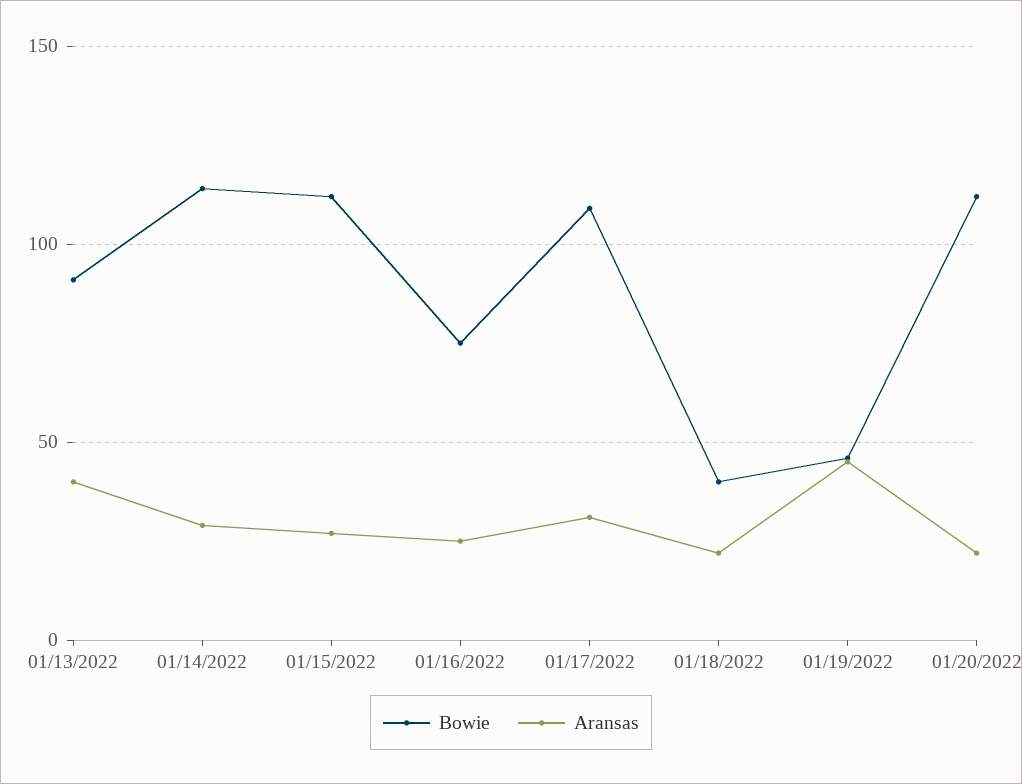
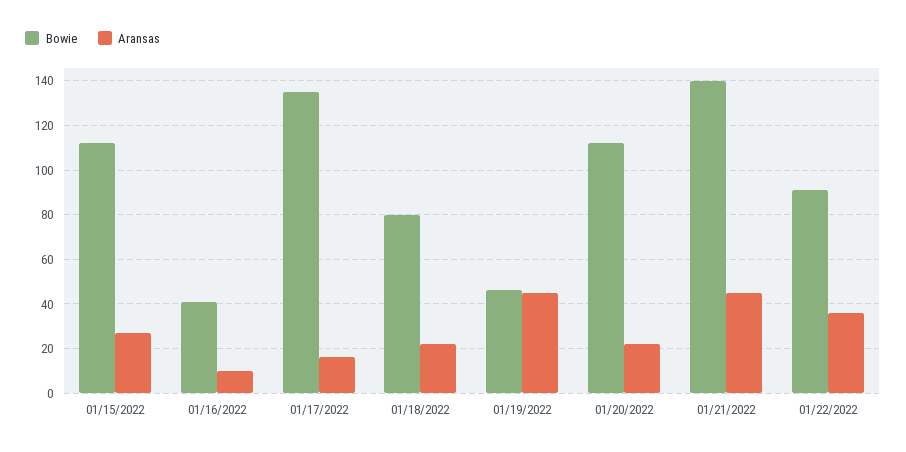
Bowie, 01/13/2022: 90 -> none
Aransas, 01/13/2022: 40 -> none
Bowie, 01/14/2022: 115 -> none
Aransas, 01/14/2022: 30 -> none
Bowie, 01/16/2022: 75 -> 40
Aransas, 01/16/2022: 25 -> 10
Bowie, 01/17/2022: 110 -> 135
Aransas, 01/17/2022: 30 -> 15
Bowie, 01/18/2022: 40 -> 80
Bowie, 01/21/2022: none -> 140
Aransas, 01/21/2022: none -> 45
Bowie, 01/22/2022: none -> 90
Aransas, 01/22/2022: none -> 35

